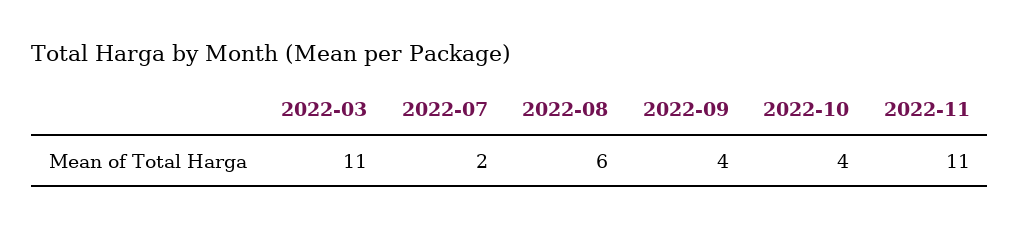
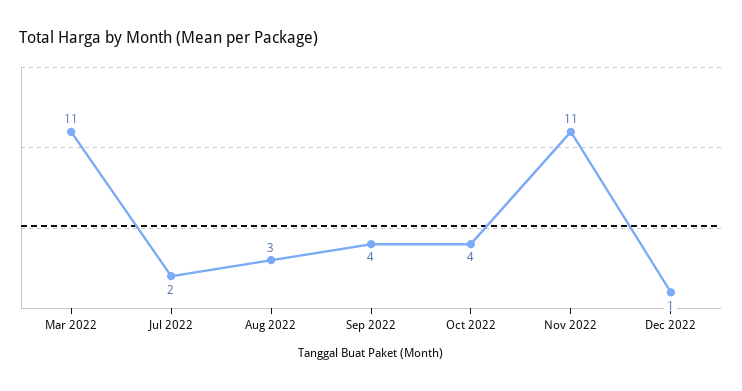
2022-08: 6 -> 3
Dec 2022: none -> 1

